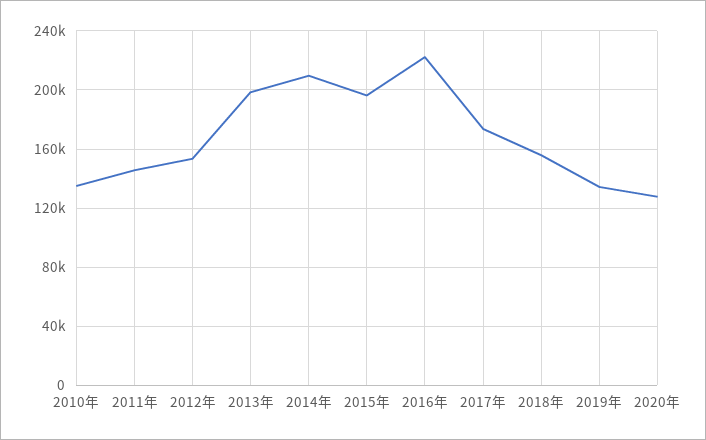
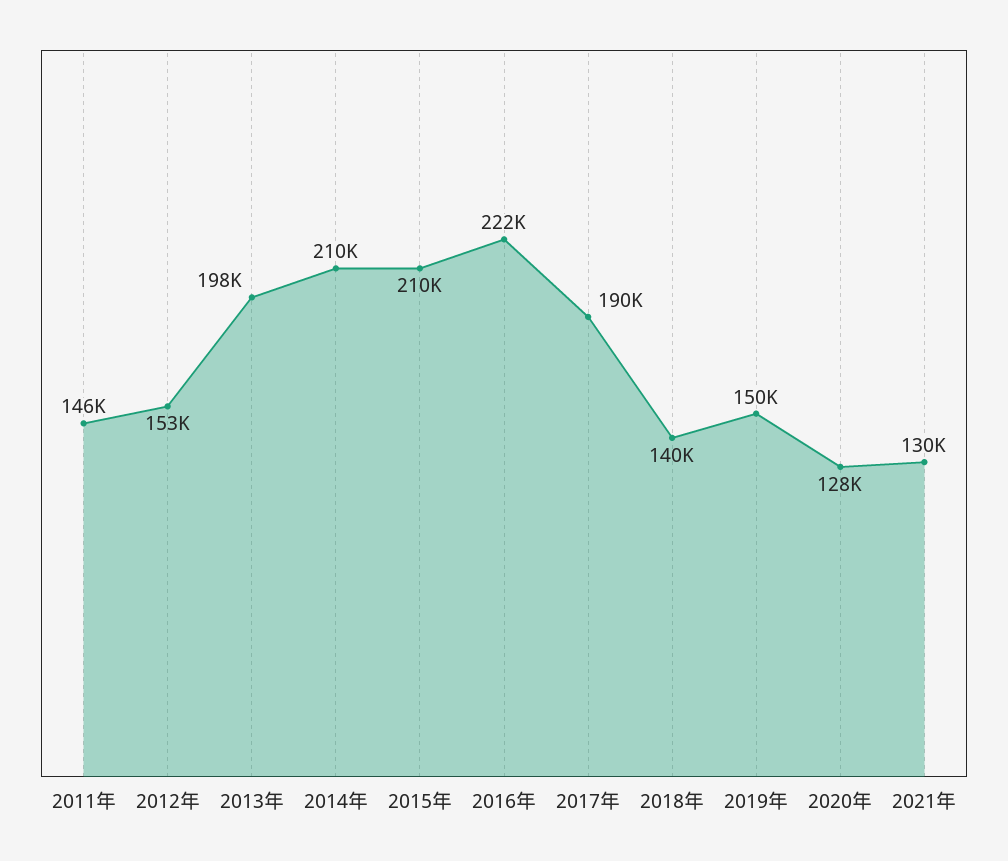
2010年: 135000 -> none
2015年: 195000 -> 210000
2017年: 175000 -> 190000
2018年: 155000 -> 140000
2019年: 135000 -> 150000
2021年: none -> 130000

